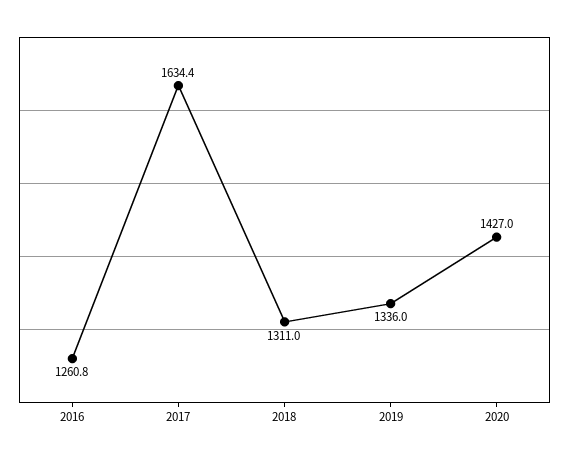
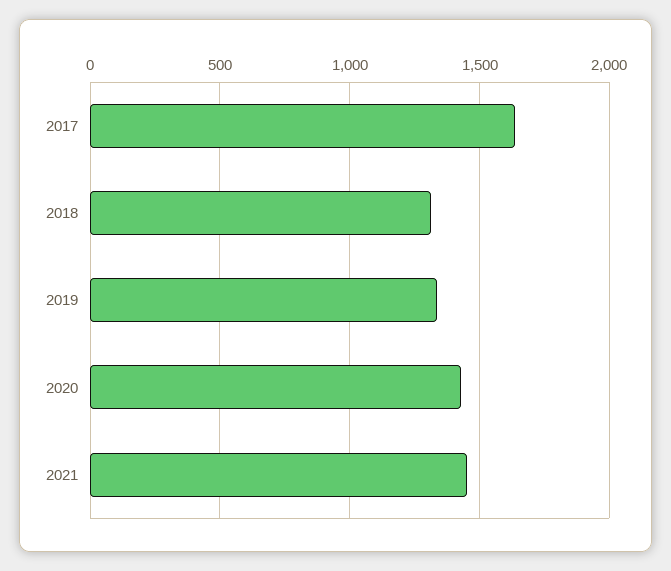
2016: 1260.8 -> none
2021: none -> 1450

